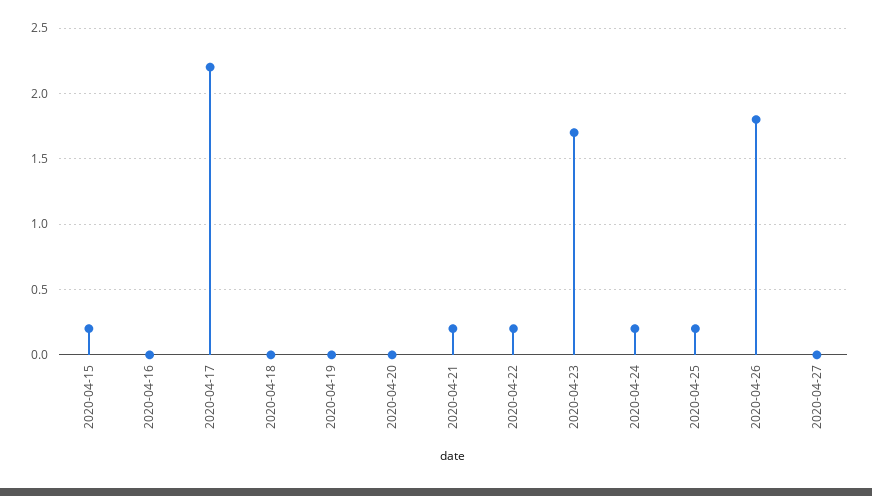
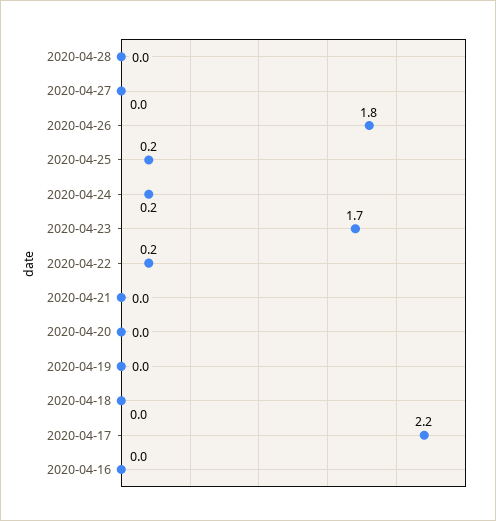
2020-04-15: 0.2 -> none
2020-04-21: 0.2 -> 0
2020-04-28: none -> 0

